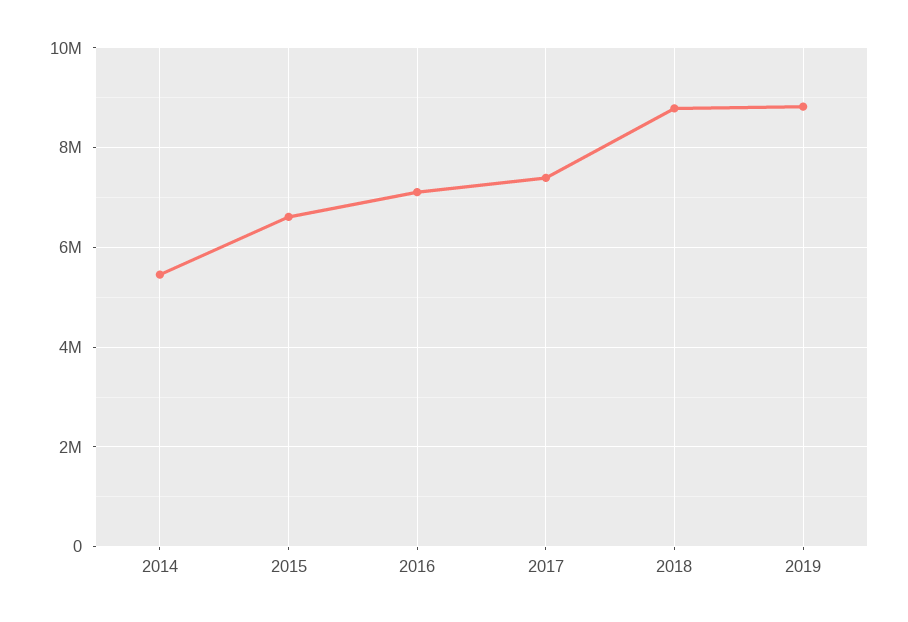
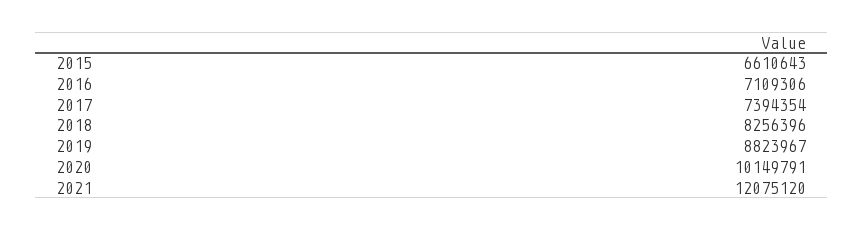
2014: 5400000 -> none
2018: 8800000 -> 8256396
2020: none -> 10149791
2021: none -> 12075120

